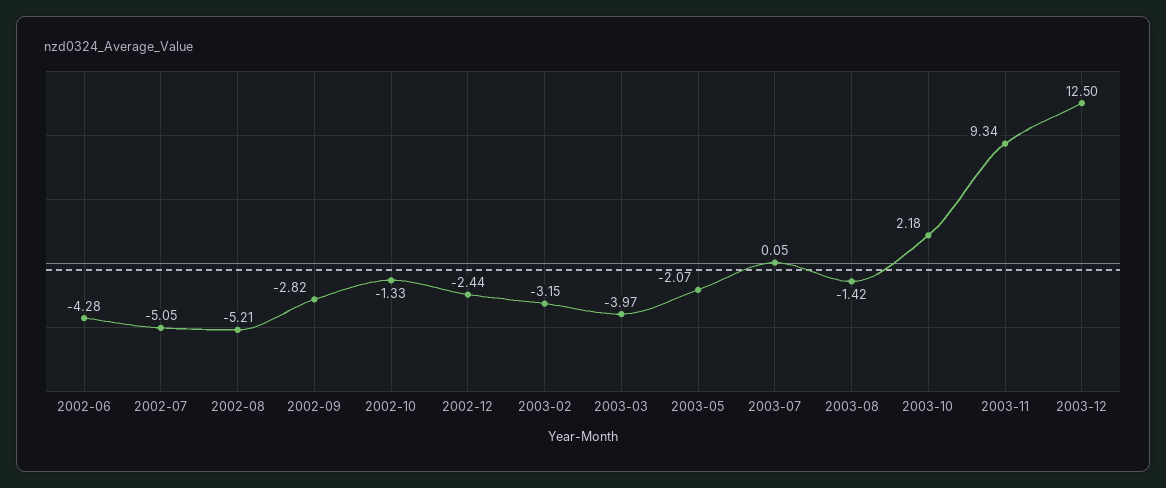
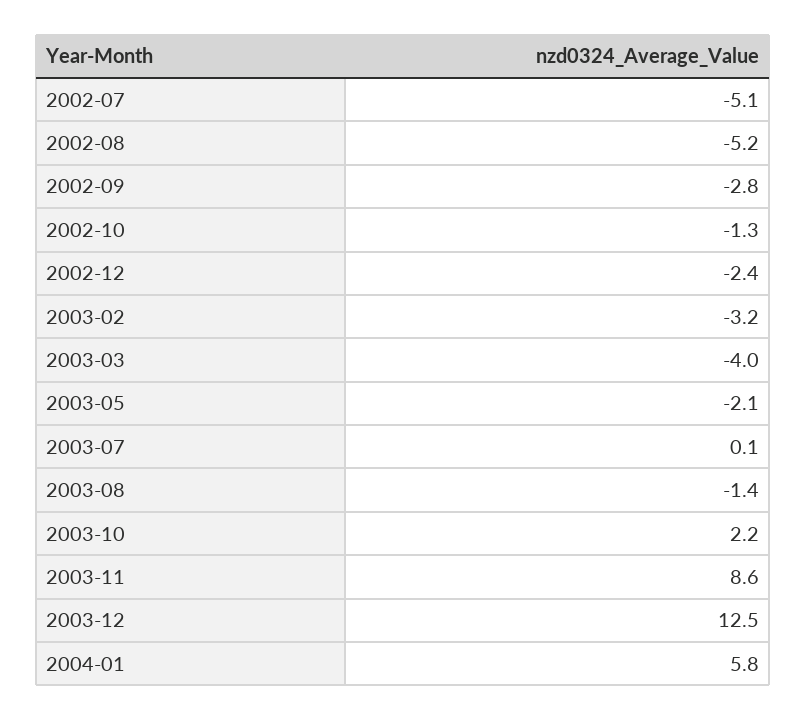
2002-06: -4.28 -> none
2003-11: 9.34 -> 8.6
2004-01: none -> 5.8

